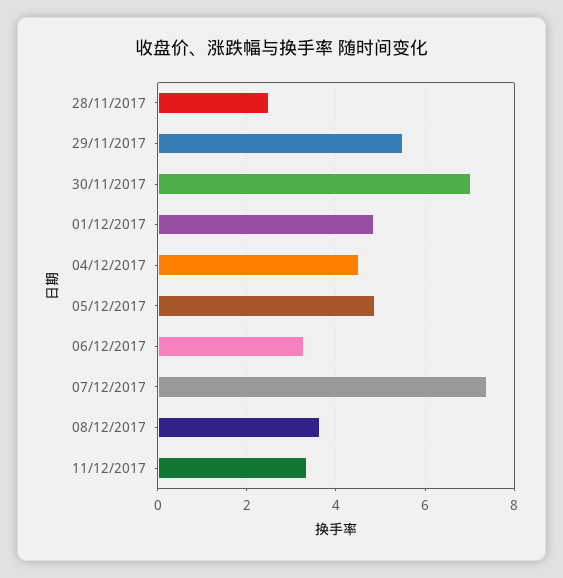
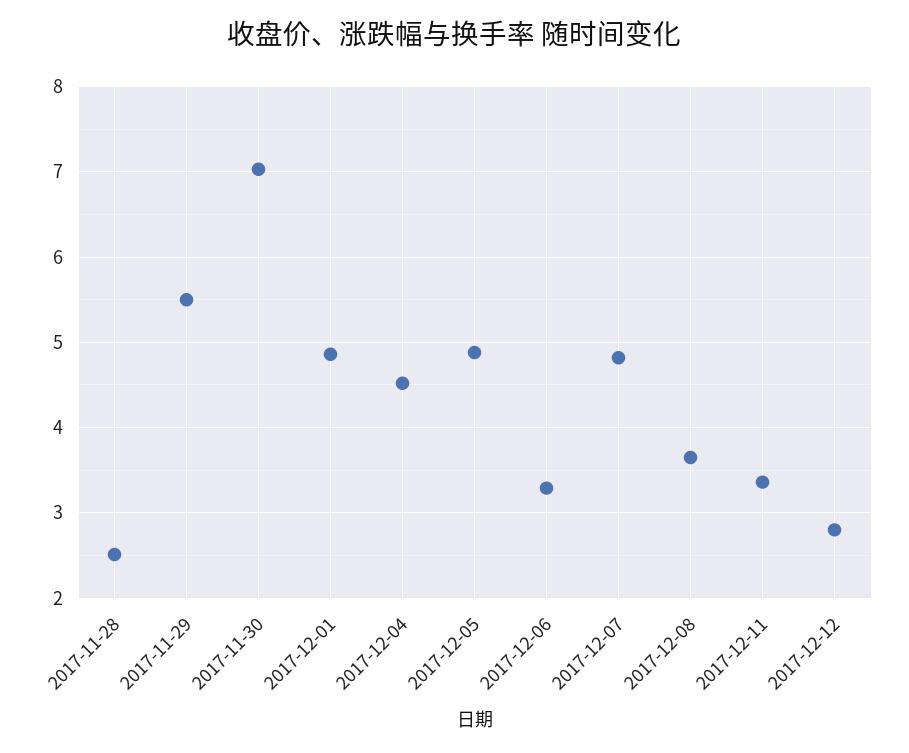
07/12/2017: 7.4 -> 4.8
2017-12-12: none -> 2.8

